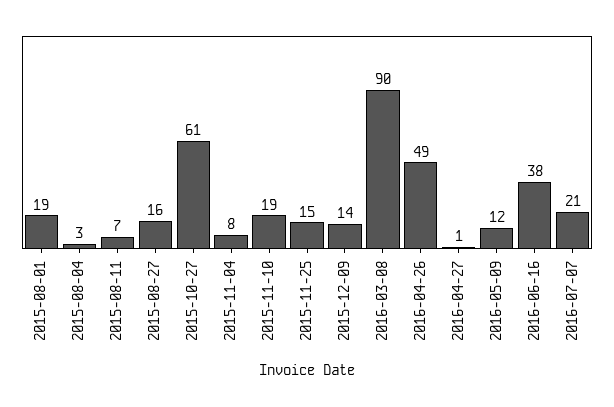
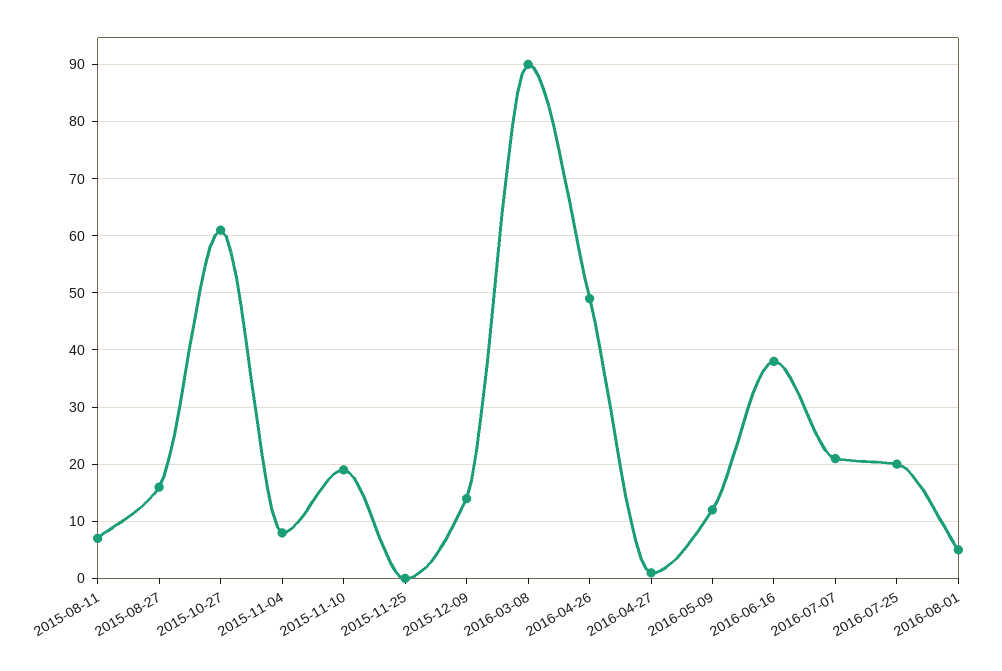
2015-08-01: 19 -> none
2015-08-04: 3 -> none
2015-11-25: 15 -> 0
2016-07-25: none -> 20
2016-08-01: none -> 5

